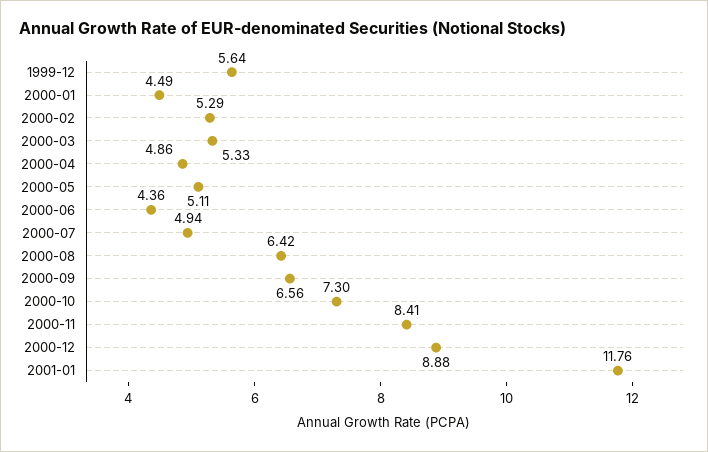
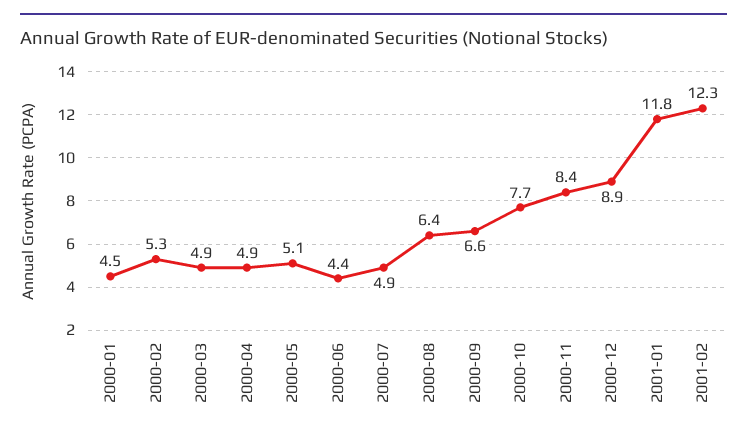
1999-12: 5.64 -> none
2000-03: 5.33 -> 4.9
2000-10: 7.3 -> 7.7
2001-02: none -> 12.3

